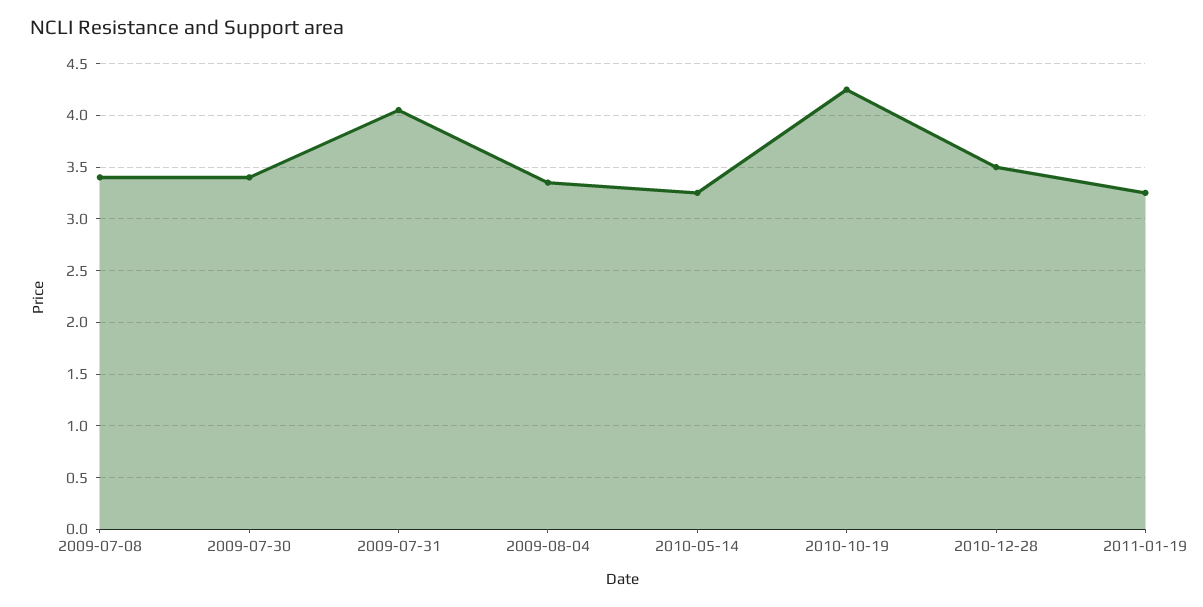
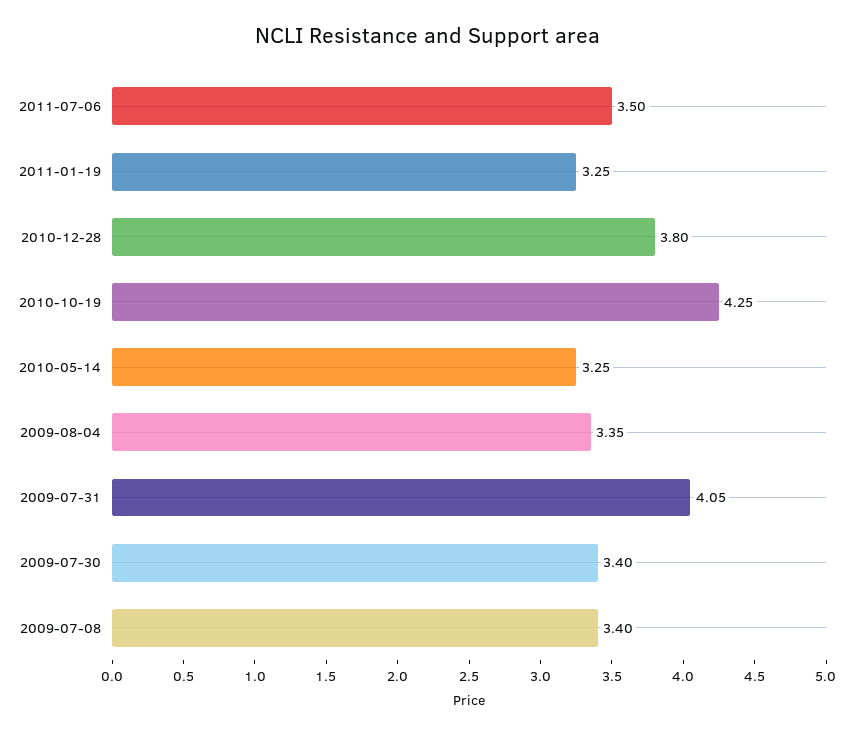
2010-12-28: 3.5 -> 3.8
2011-07-06: none -> 3.5

